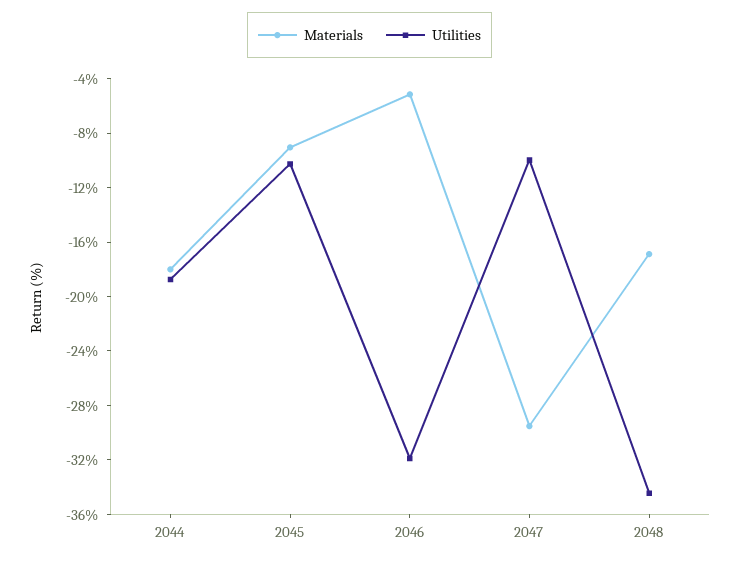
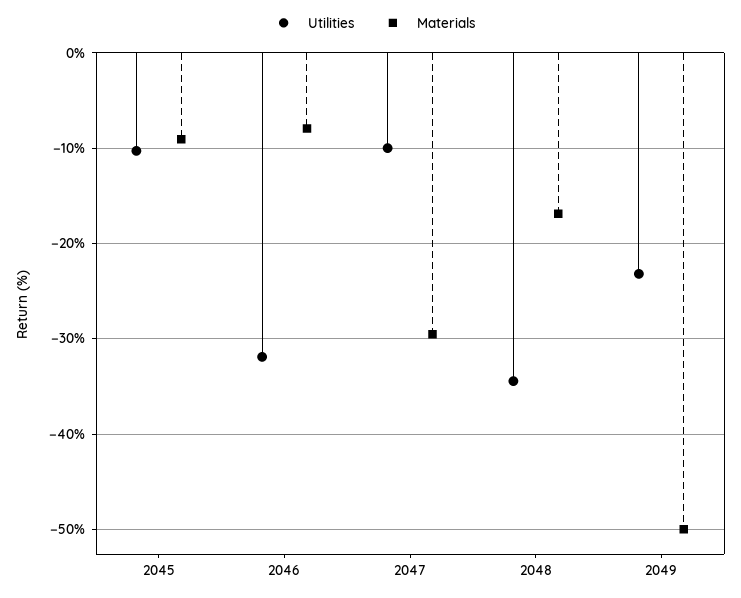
Materials, 2044: -18 -> none
Utilities, 2044: -19 -> none
Materials, 2046: -5 -> -8
Utilities, 2049: none -> -23
Materials, 2049: none -> -50

